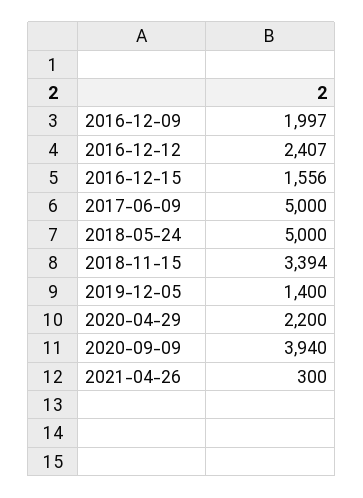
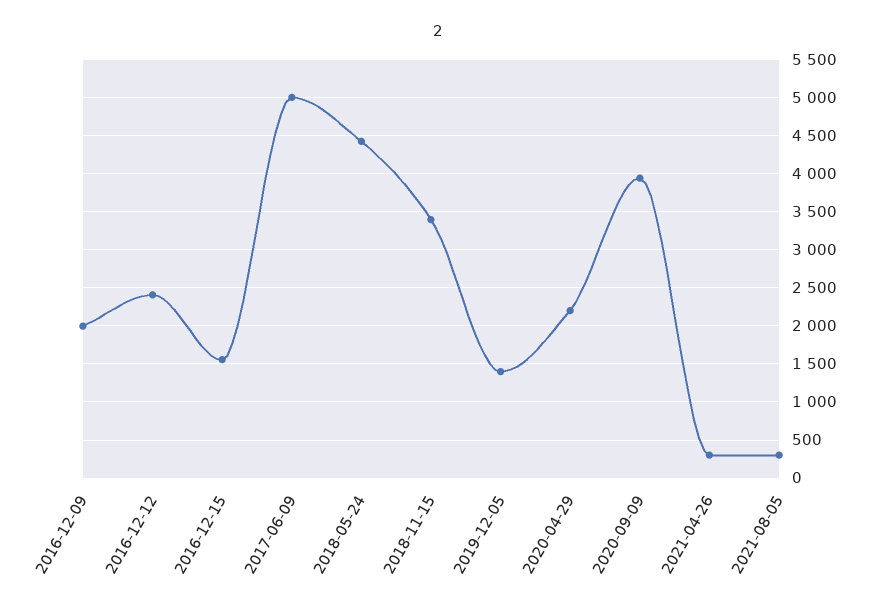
2018-05-24: 5000 -> 4400
2021-08-05: none -> 300

